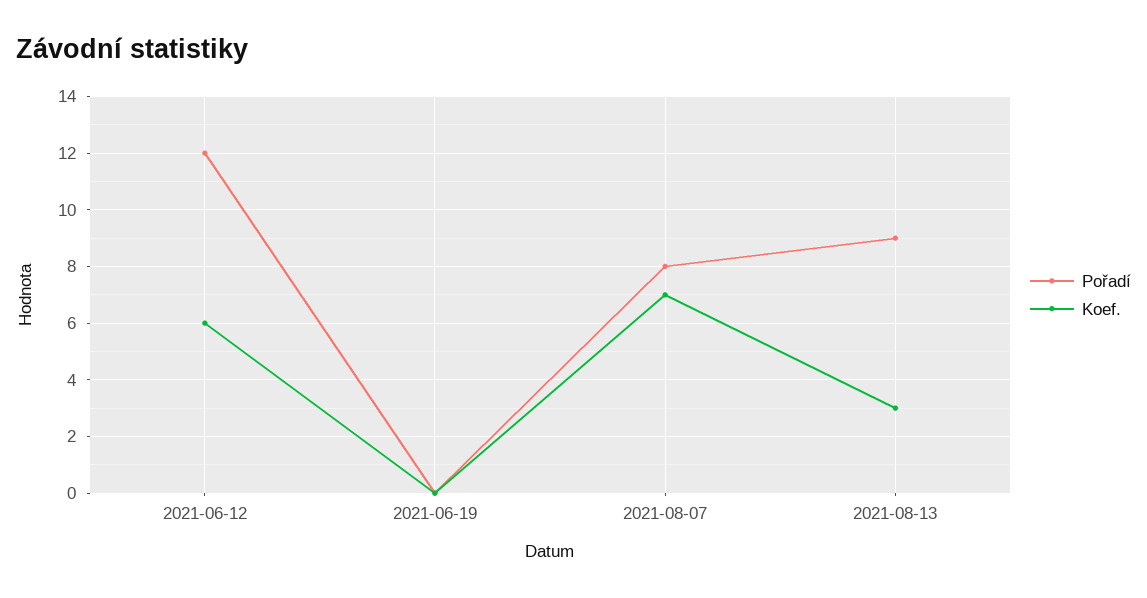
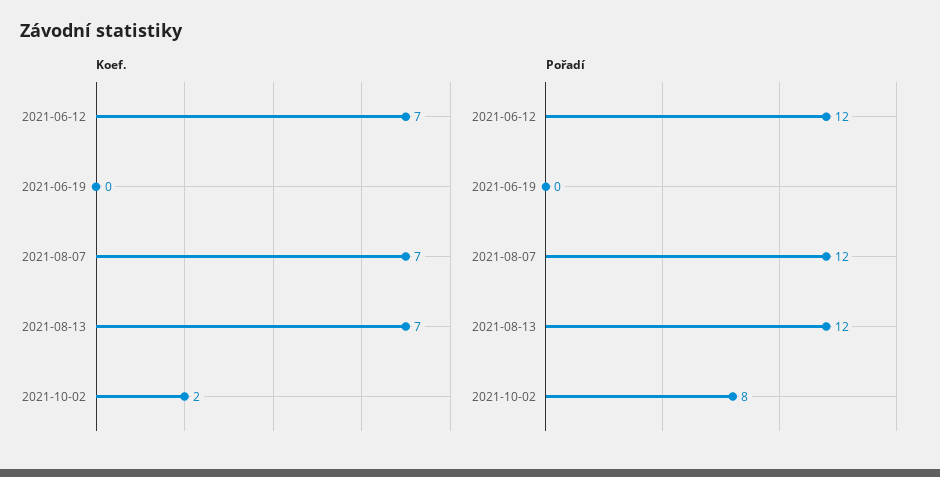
Koef., 2021-06-12: 6 -> 7
Pořadí, 2021-08-07: 8 -> 12
Pořadí, 2021-08-13: 9 -> 12
Koef., 2021-08-13: 3 -> 7
Koef., 2021-10-02: none -> 2
Pořadí, 2021-10-02: none -> 8

